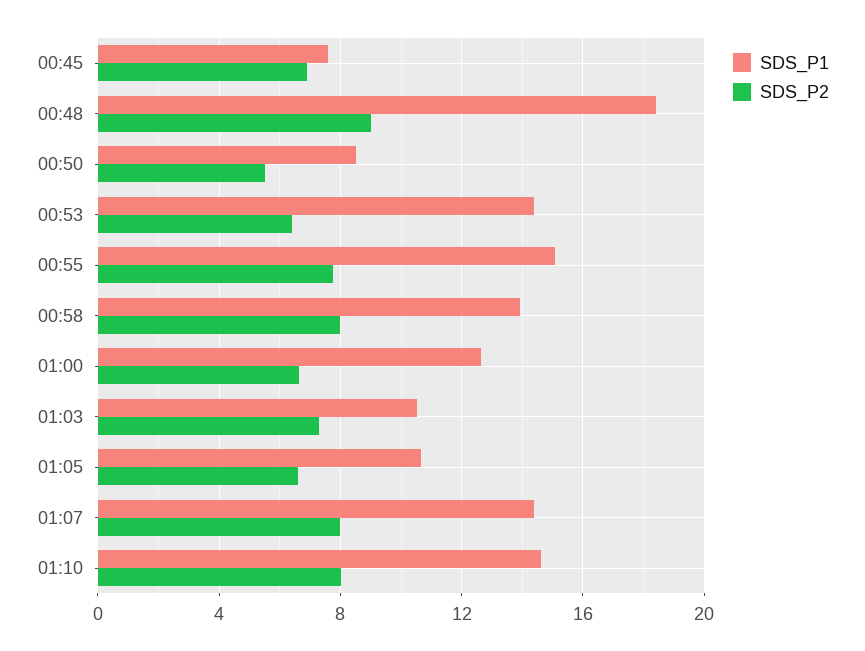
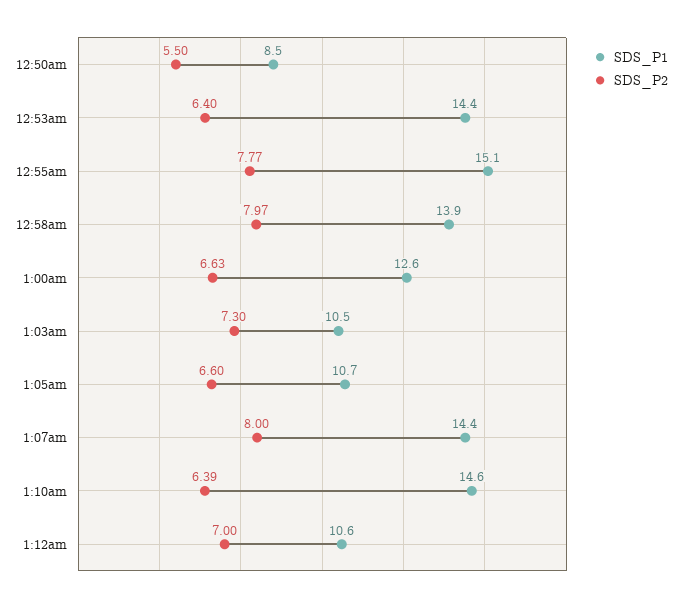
SDS_P1, 00:45: 7.5 -> none
SDS_P2, 00:45: 7 -> none
SDS_P1, 00:48: 18.5 -> none
SDS_P2, 00:48: 9 -> none
SDS_P2, 01:10: 8 -> 6.39
SDS_P1, 1:12am: none -> 10.6
SDS_P2, 1:12am: none -> 7

